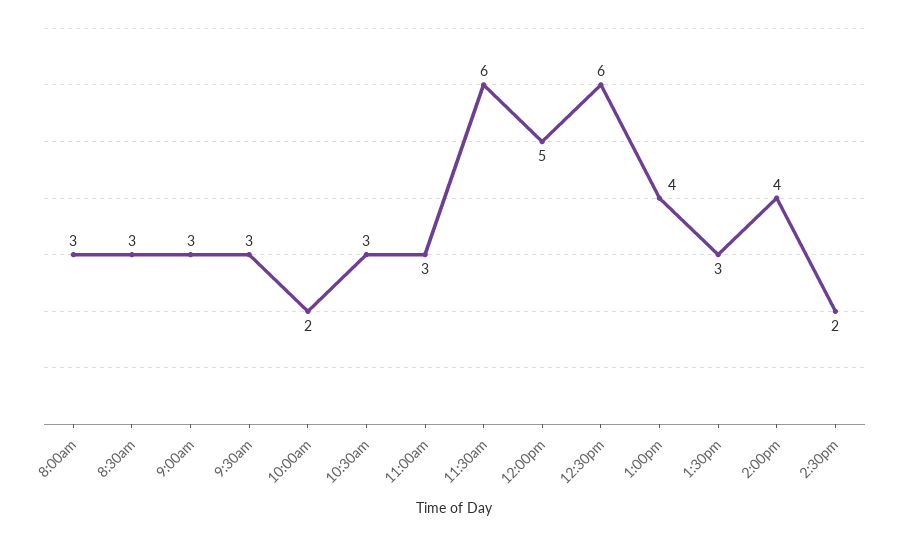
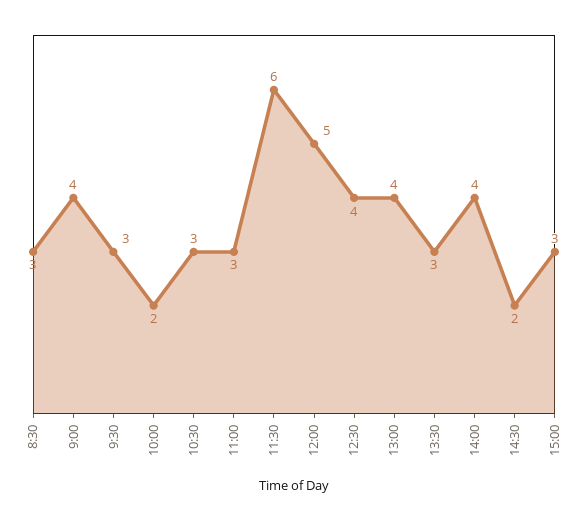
8:00am: 3 -> none
9:00am: 3 -> 4
12:30pm: 6 -> 4
15:00: none -> 3

